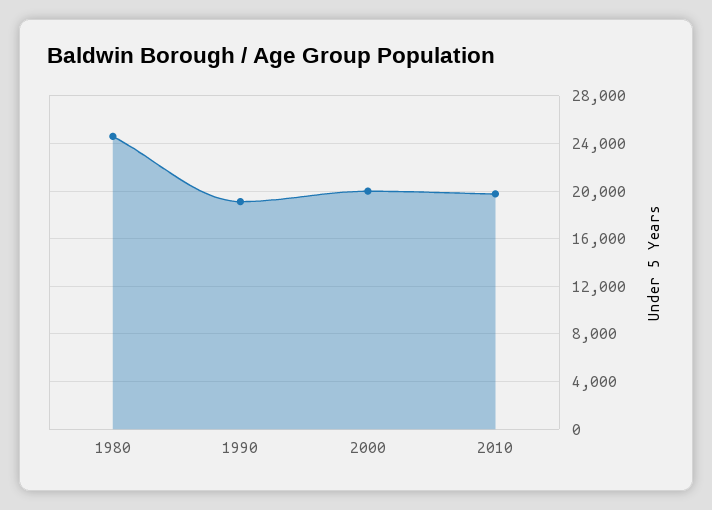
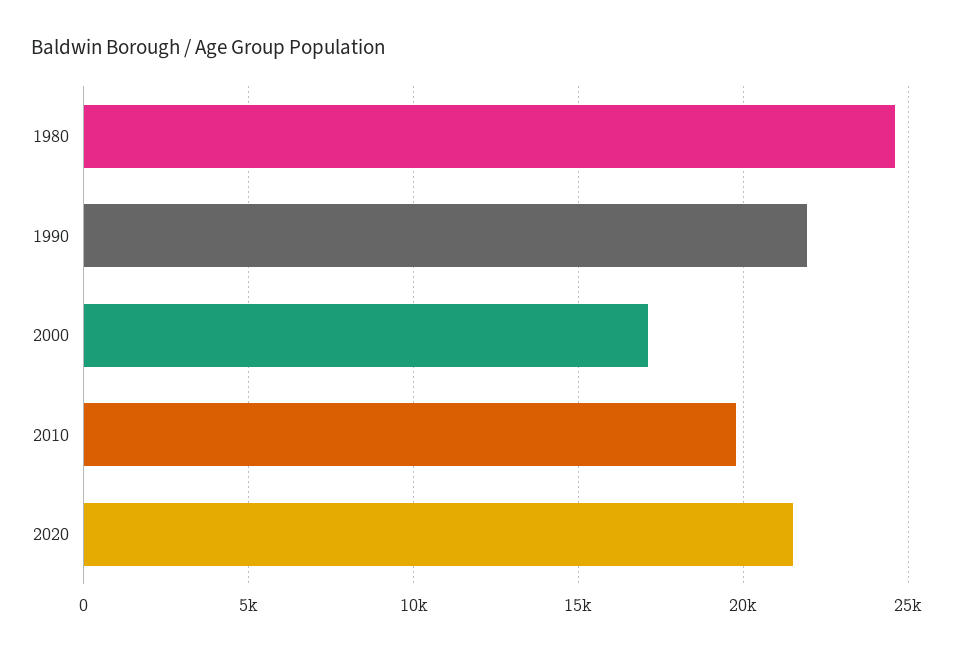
1990: 19000 -> 22000
2000: 20000 -> 17000
2020: none -> 21500

